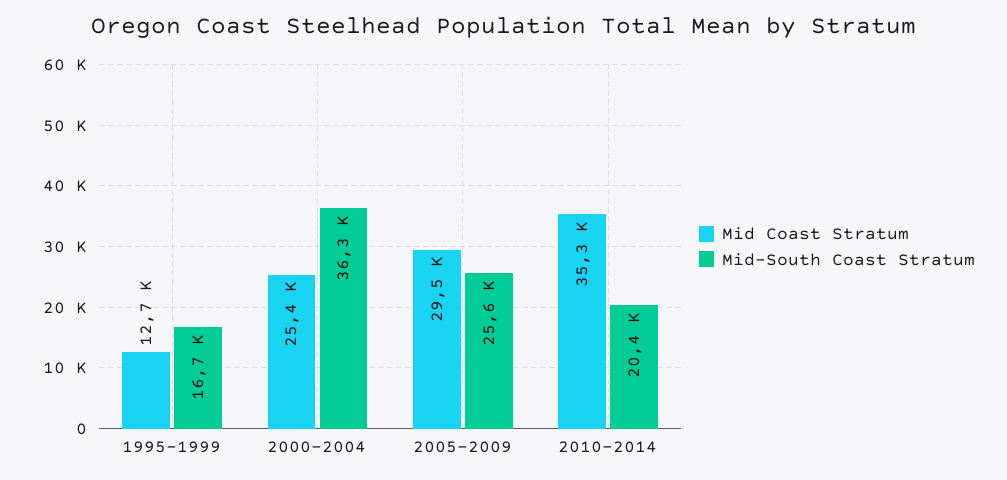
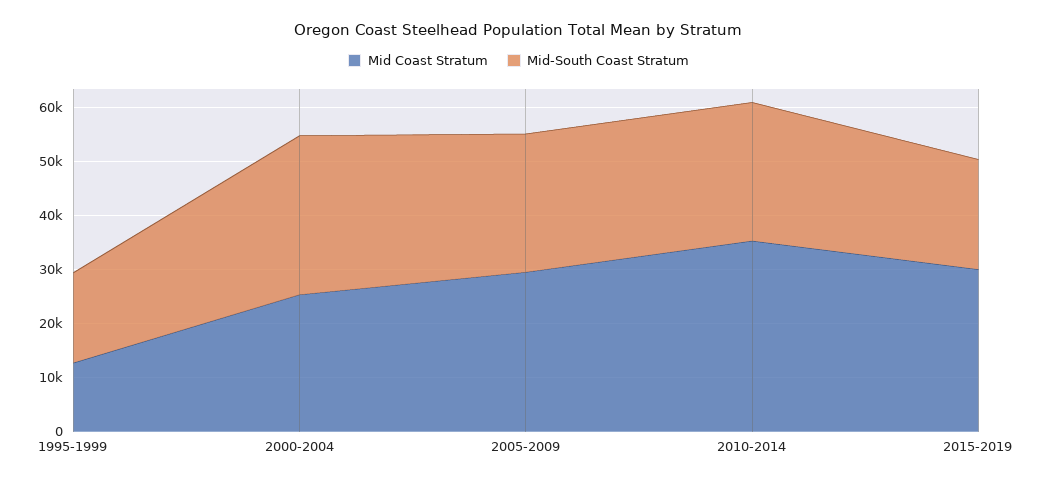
Mid-South Coast Stratum, 2000-2004: 36300 -> 30000
Mid-South Coast Stratum, 2010-2014: 20400 -> 26000
Mid Coast Stratum, 2015-2019: none -> 30000
Mid-South Coast Stratum, 2015-2019: none -> 20000

